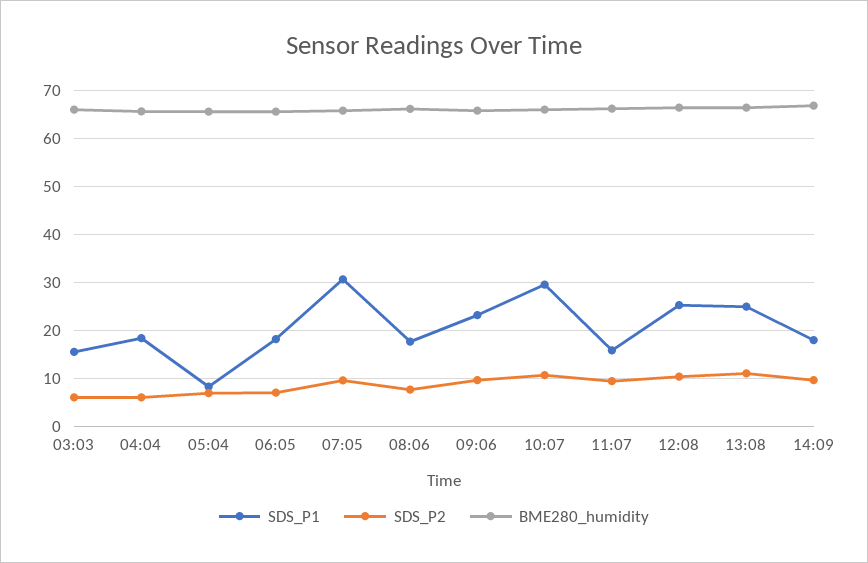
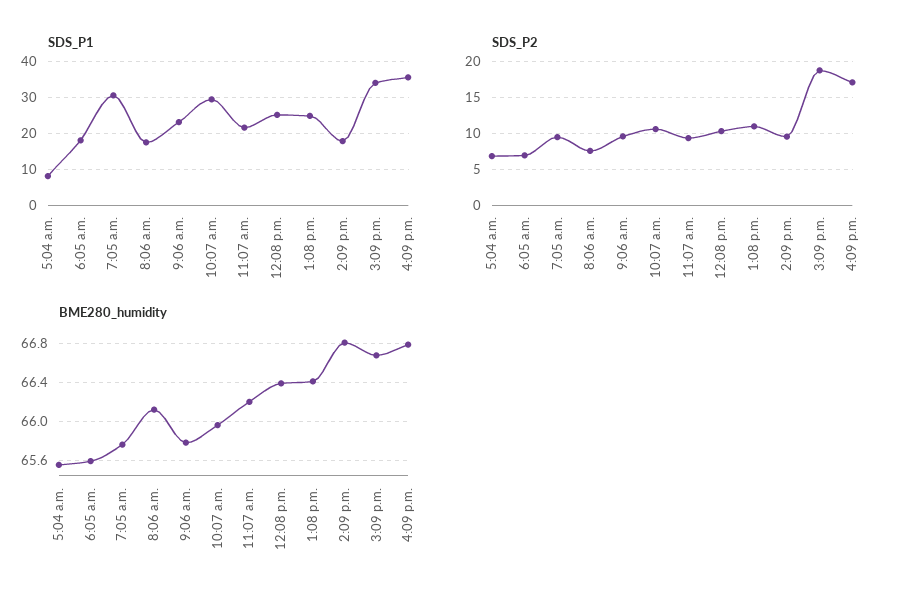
SDS_P1, 03:03: 16 -> none
SDS_P2, 03:03: 6 -> none
BME280_humidity, 03:03: 66 -> none
SDS_P1, 04:04: 18 -> none
SDS_P2, 04:04: 6 -> none
BME280_humidity, 04:04: 66 -> none
SDS_P1, 11:07: 16 -> 22
SDS_P1, 3:09 p.m.: none -> 34
SDS_P1, 4:09 p.m.: none -> 36
SDS_P2, 3:09 p.m.: none -> 19
SDS_P2, 4:09 p.m.: none -> 17
BME280_humidity, 3:09 p.m.: none -> 66.7
BME280_humidity, 4:09 p.m.: none -> 66.8

